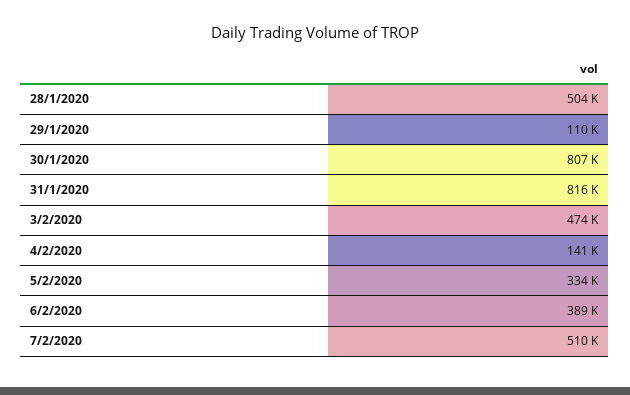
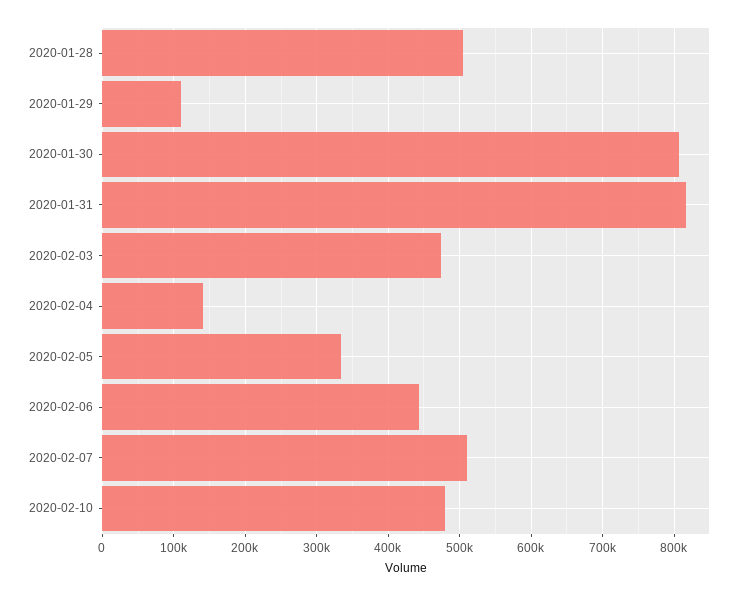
6/2/2020: 389000 -> 440000
2020-02-10: none -> 480000

